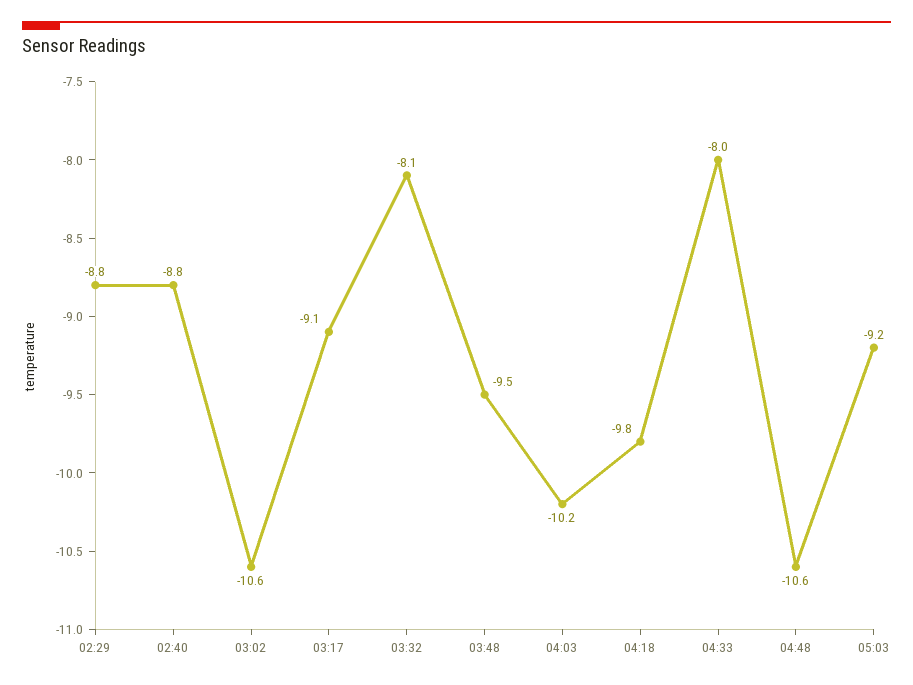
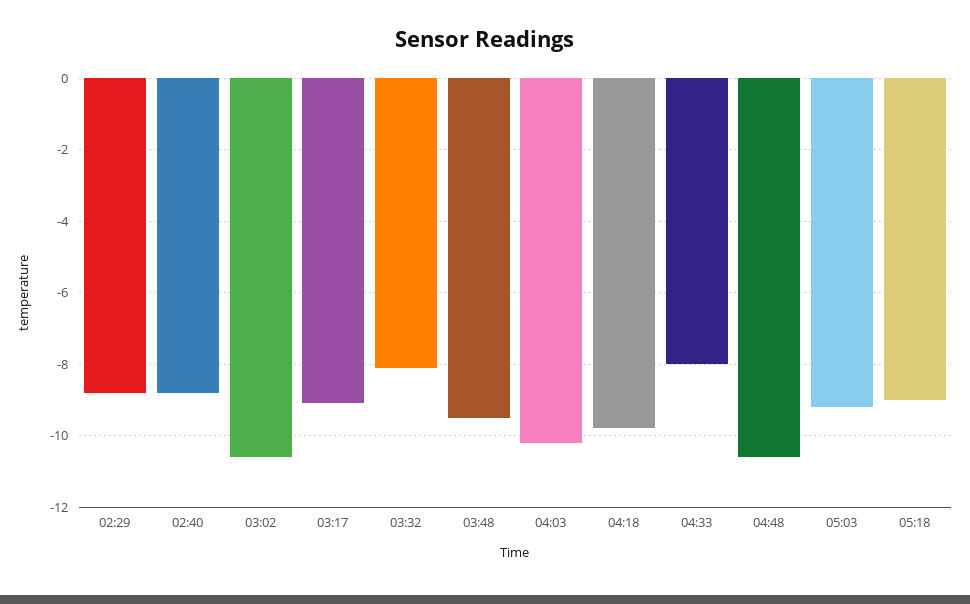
05:18: none -> -9

